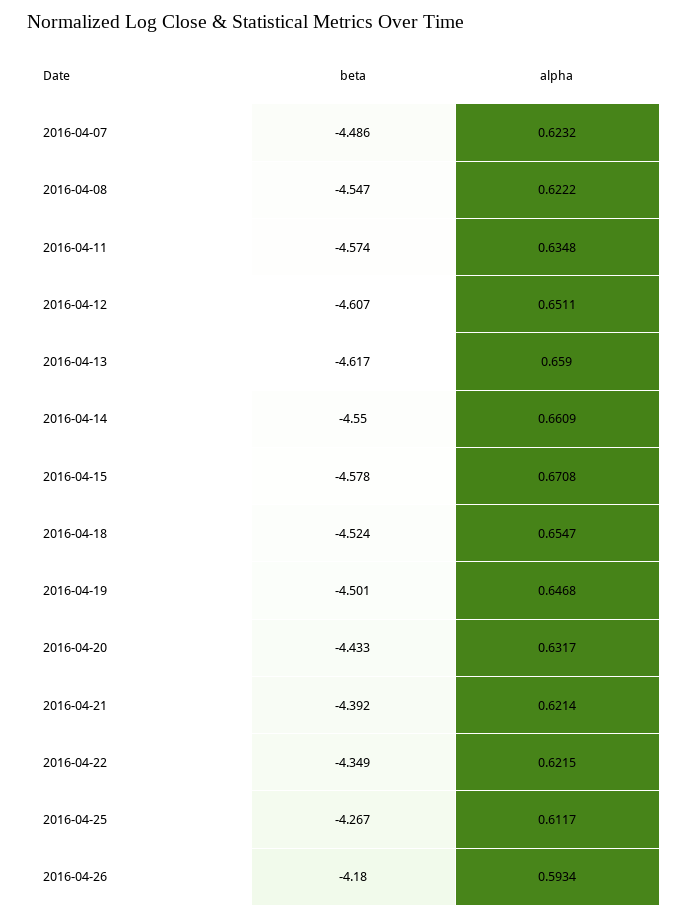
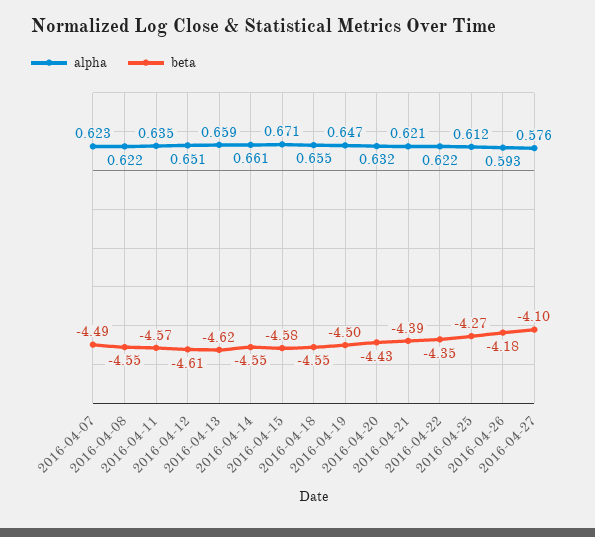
beta, 2016-04-18: -4.524 -> -4.55
alpha, 2016-04-27: none -> 0.576
beta, 2016-04-27: none -> -4.1

